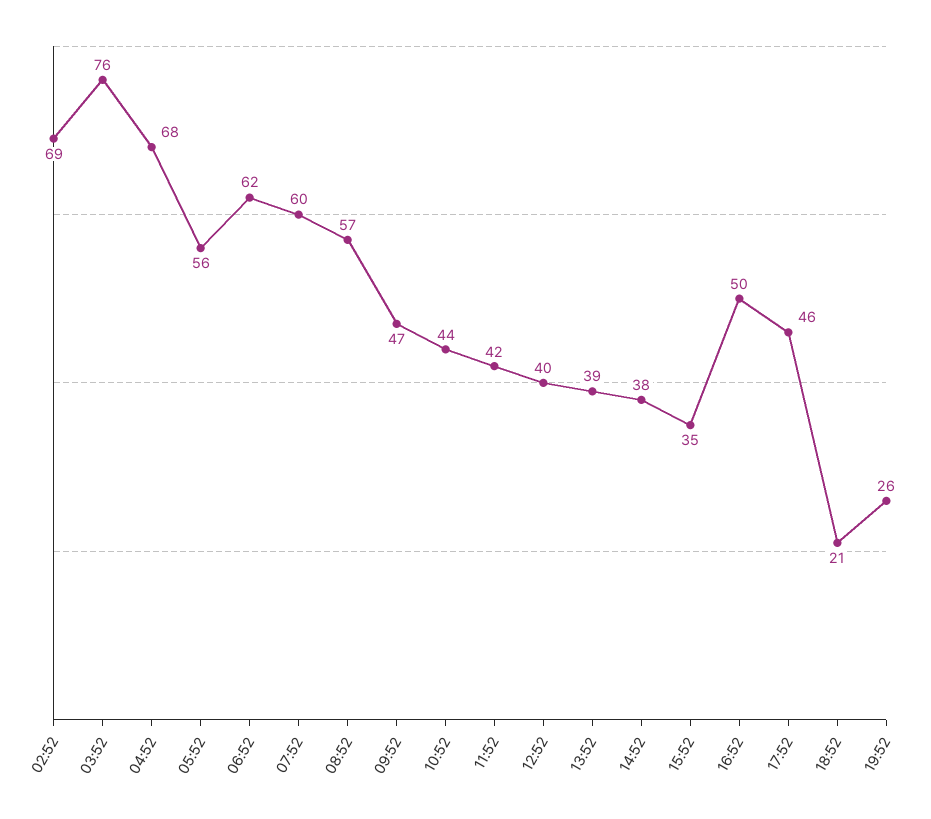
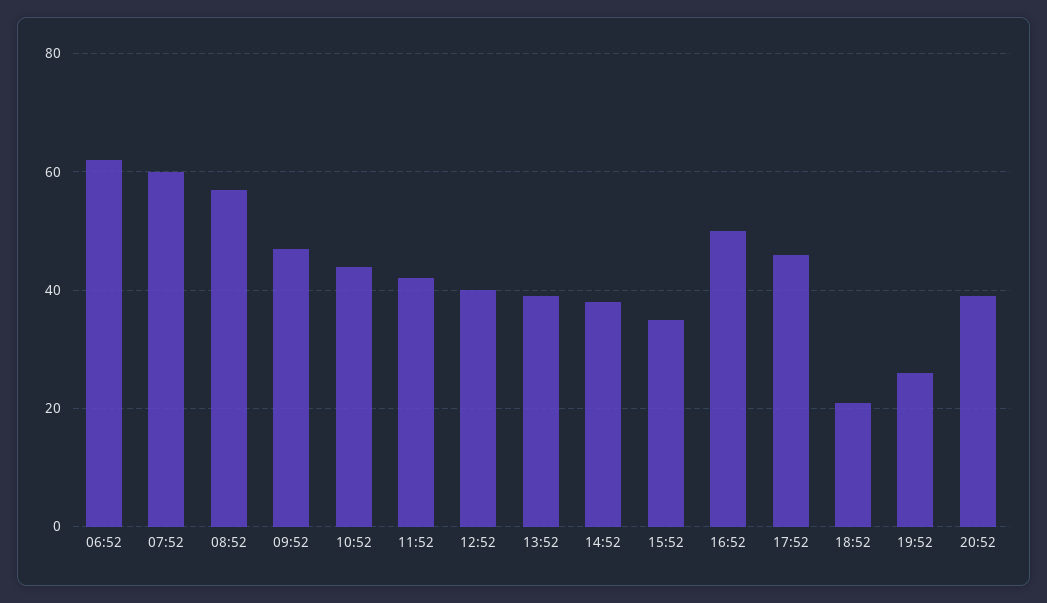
02:52: 69 -> none
03:52: 76 -> none
04:52: 68 -> none
05:52: 56 -> none
20:52: none -> 40

